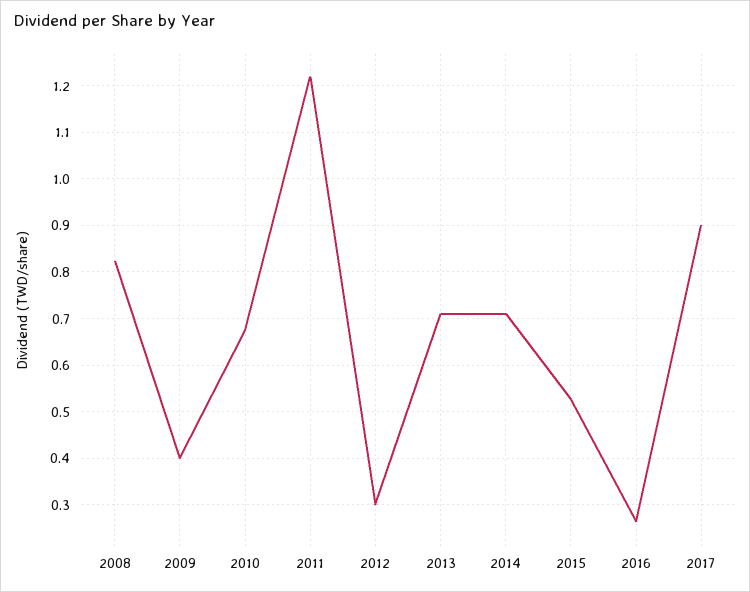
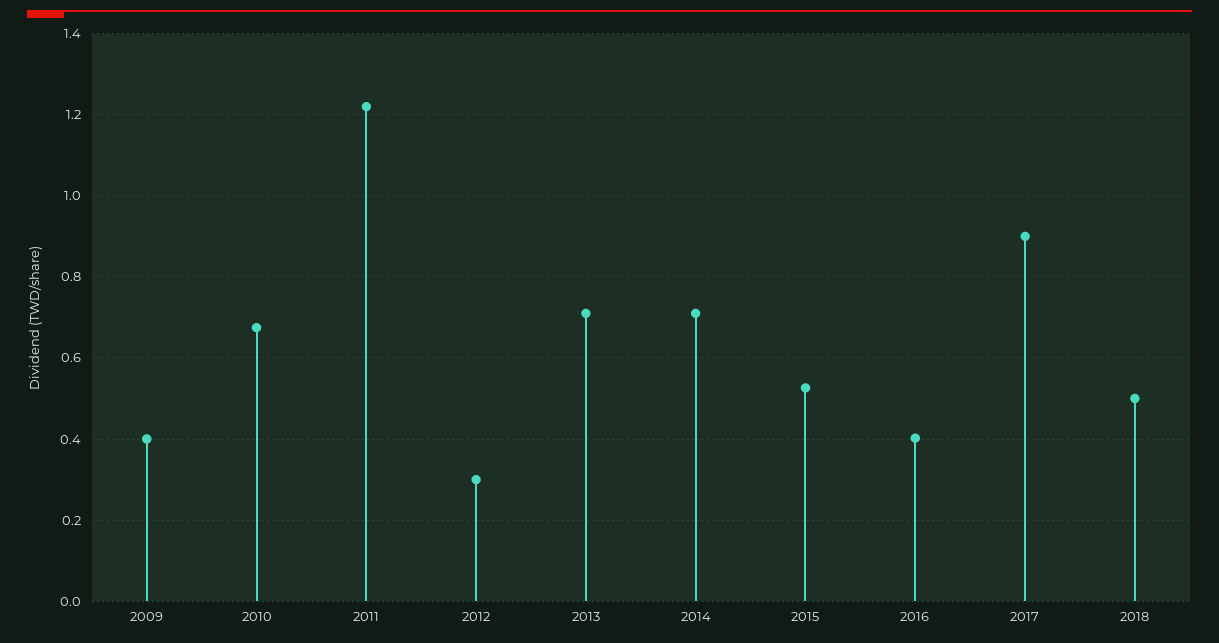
2008: 0.82 -> none
2016: 0.26 -> 0.4
2018: none -> 0.5

